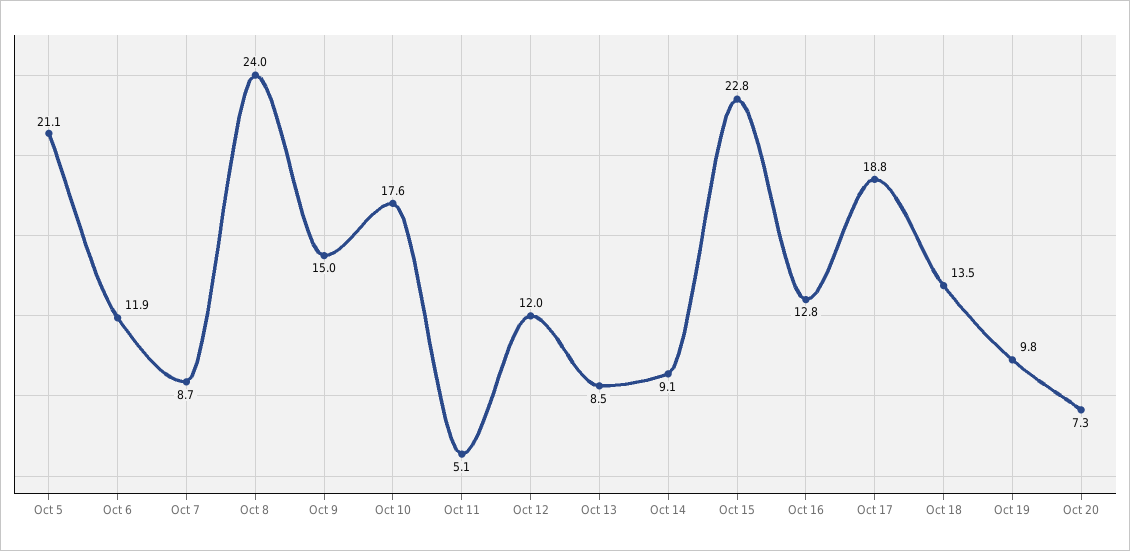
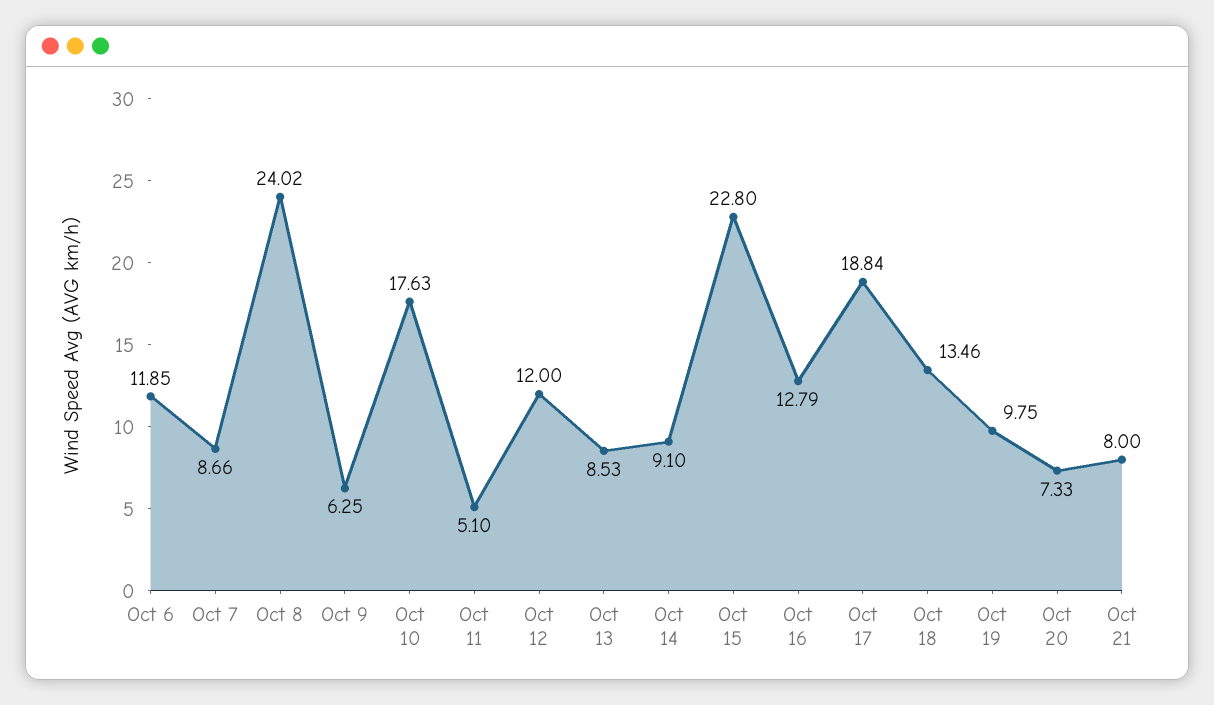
Oct 5: 21.1 -> none
Oct 9: 15 -> 6.25
Oct 21: none -> 8

